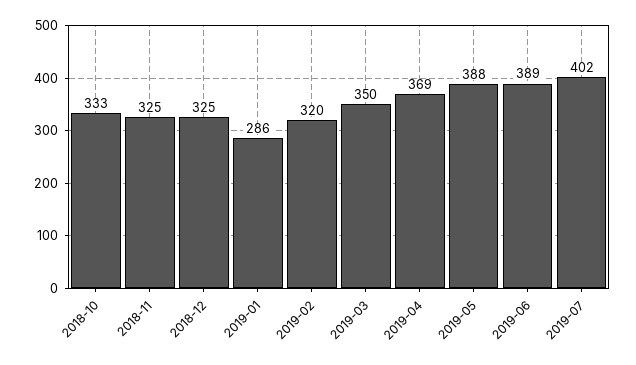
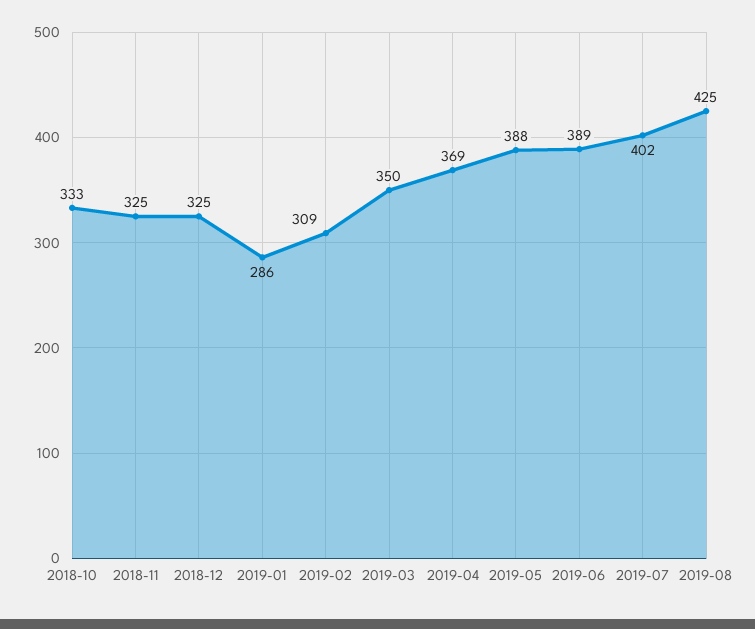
2019-02: 320 -> 309
2019-08: none -> 425

